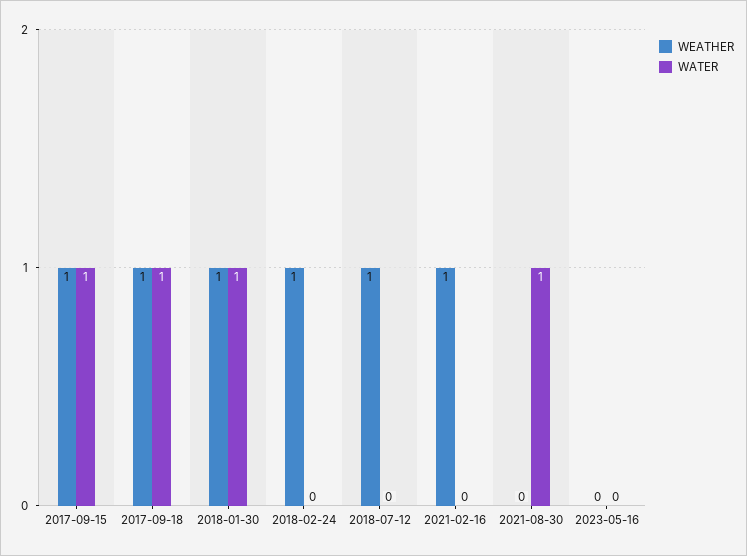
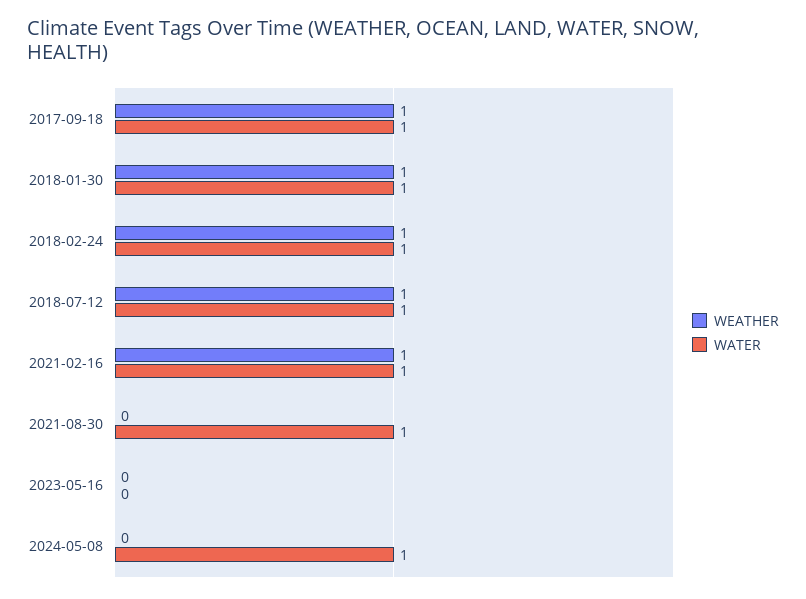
WEATHER, 2017-09-15: 1 -> none
WATER, 2017-09-15: 1 -> none
WATER, 2018-02-24: 0 -> 1
WATER, 2018-07-12: 0 -> 1
WATER, 2021-02-16: 0 -> 1
WEATHER, 2024-05-08: none -> 0
WATER, 2024-05-08: none -> 1

